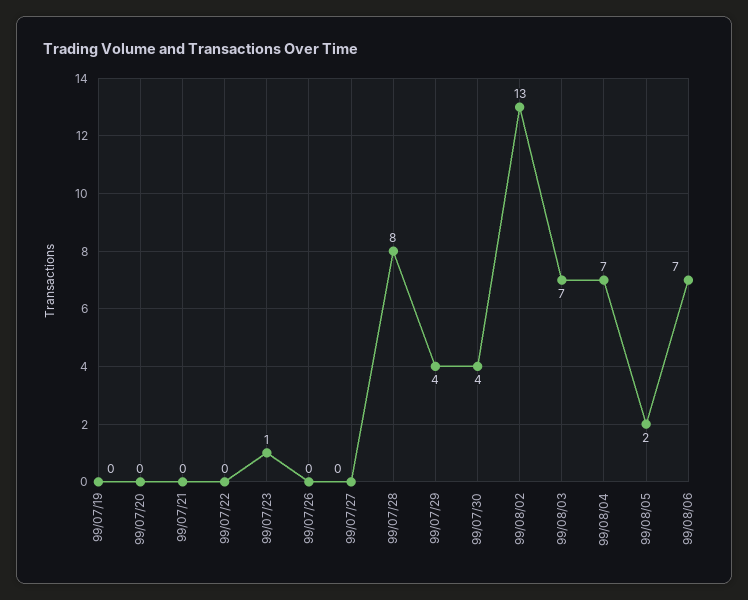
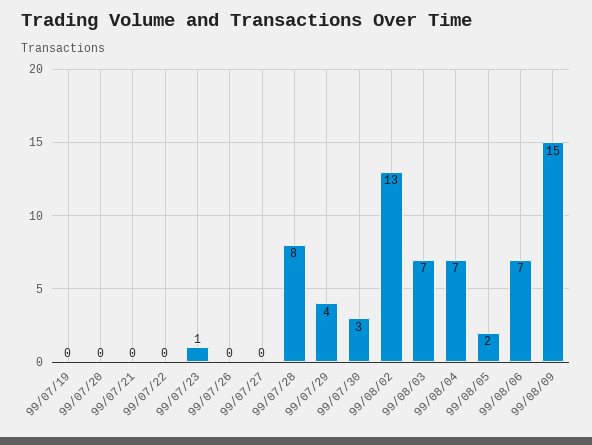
99/07/30: 4 -> 3
99/08/09: none -> 15

